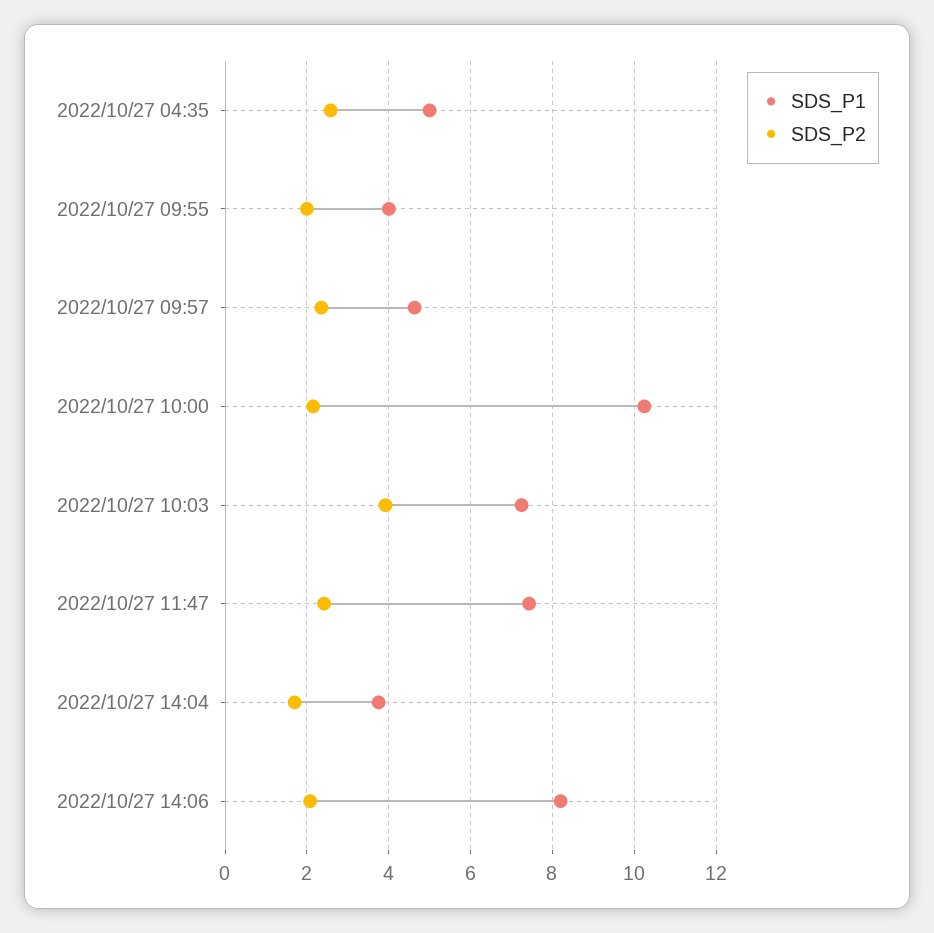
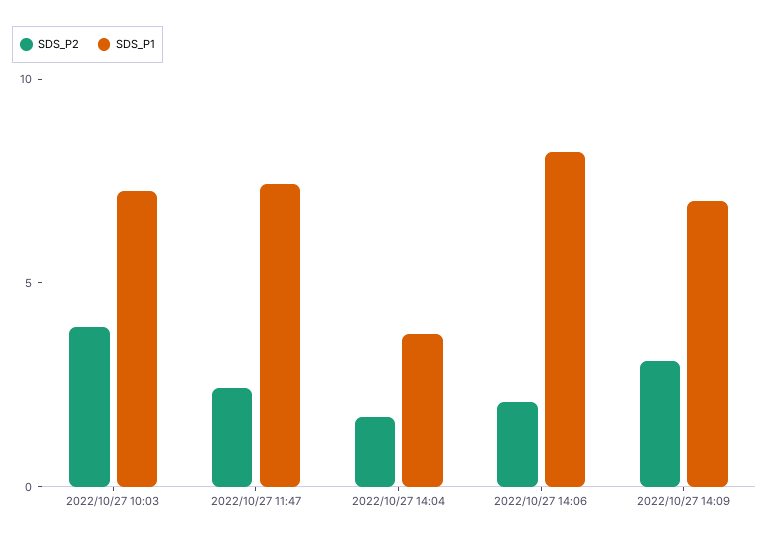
SDS_P1, 2022/10/27 04:35: 5 -> none
SDS_P2, 2022/10/27 04:35: 2.6 -> none
SDS_P1, 2022/10/27 09:55: 4 -> none
SDS_P2, 2022/10/27 09:55: 2 -> none
SDS_P1, 2022/10/27 09:57: 4.6 -> none
SDS_P2, 2022/10/27 09:57: 2.4 -> none
SDS_P1, 2022/10/27 10:00: 10.2 -> none
SDS_P2, 2022/10/27 10:00: 2.2 -> none
SDS_P2, 2022/10/27 14:09: none -> 3
SDS_P1, 2022/10/27 14:09: none -> 7

